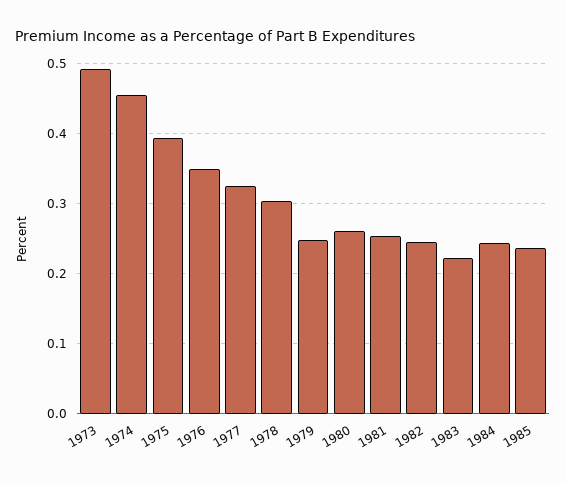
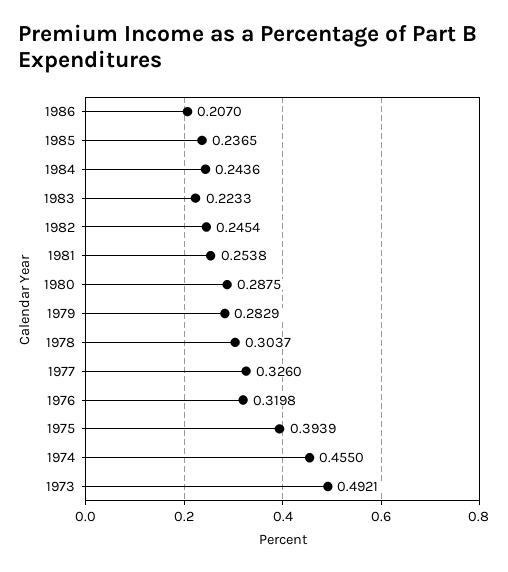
1976: 0.35 -> 0.3198
1979: 0.25 -> 0.2829
1980: 0.26 -> 0.2875
1986: none -> 0.207

